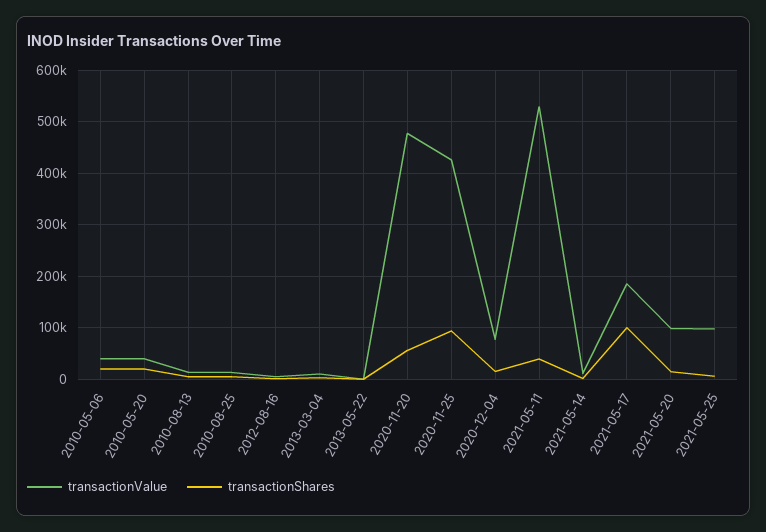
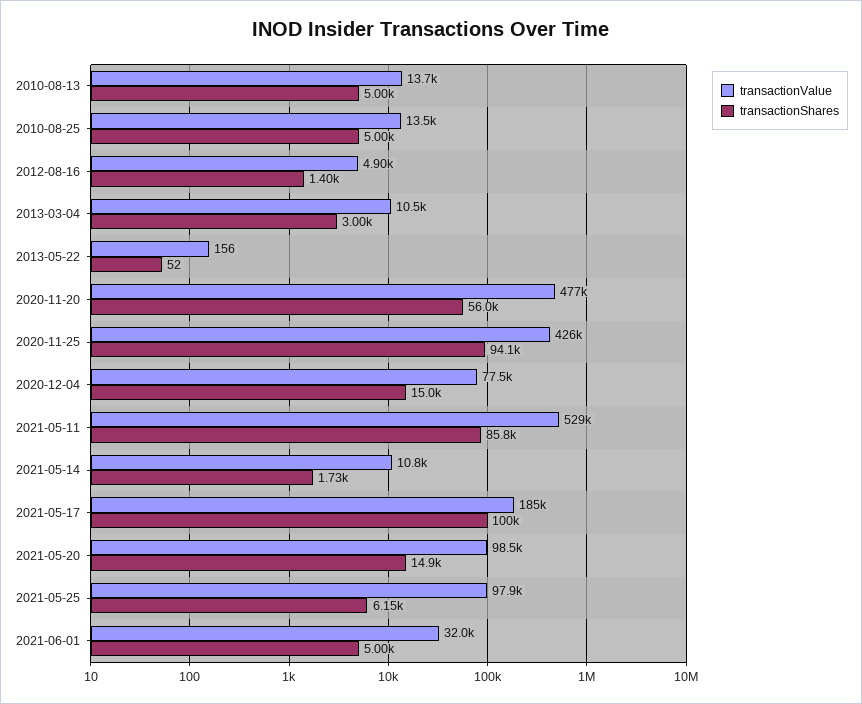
transactionValue, 2010-05-06: 40000 -> none
transactionShares, 2010-05-06: 20000 -> none
transactionValue, 2010-05-20: 40000 -> none
transactionShares, 2010-05-20: 20000 -> none
transactionShares, 2021-05-11: 40000 -> 85800
transactionValue, 2021-06-01: none -> 32000
transactionShares, 2021-06-01: none -> 5000

